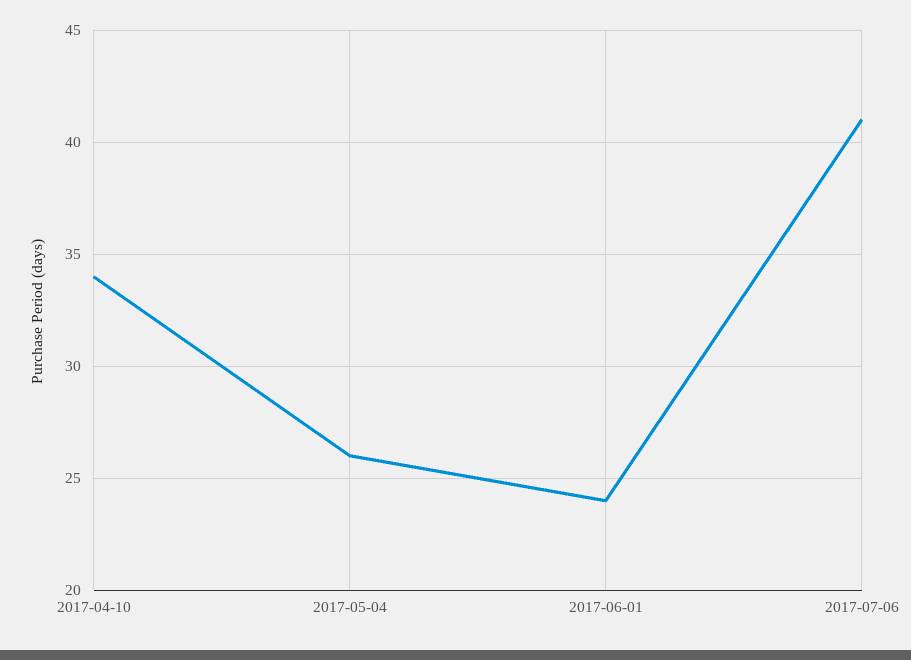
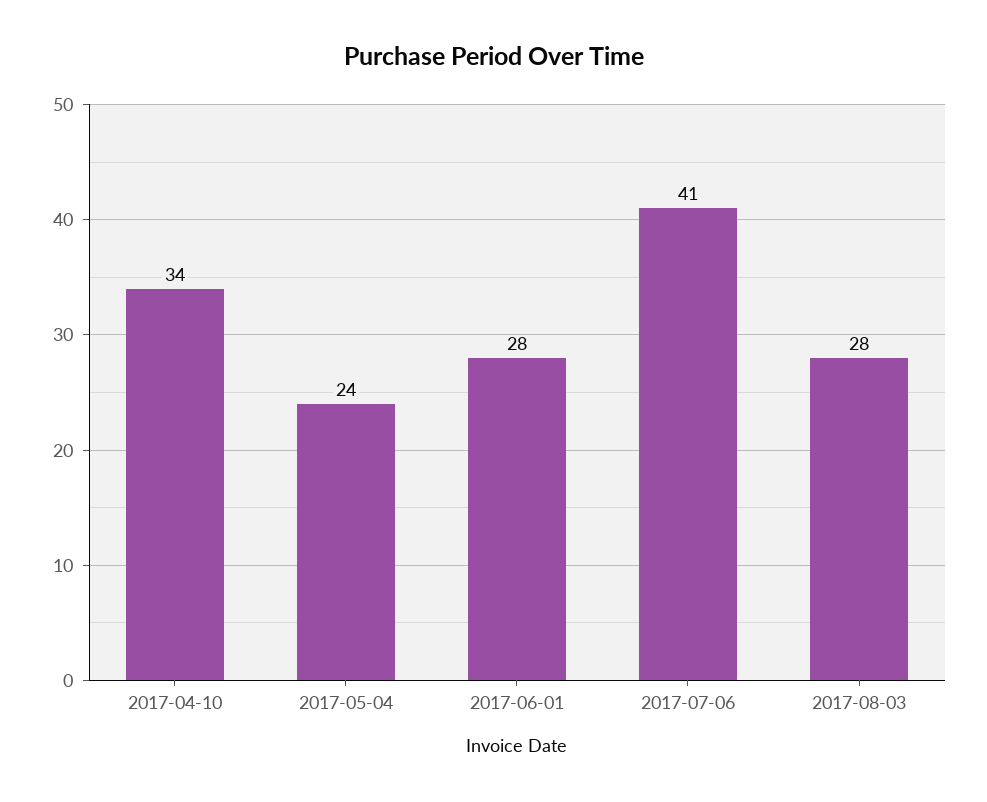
2017-05-04: 26 -> 24
2017-06-01: 24 -> 28
2017-08-03: none -> 28

